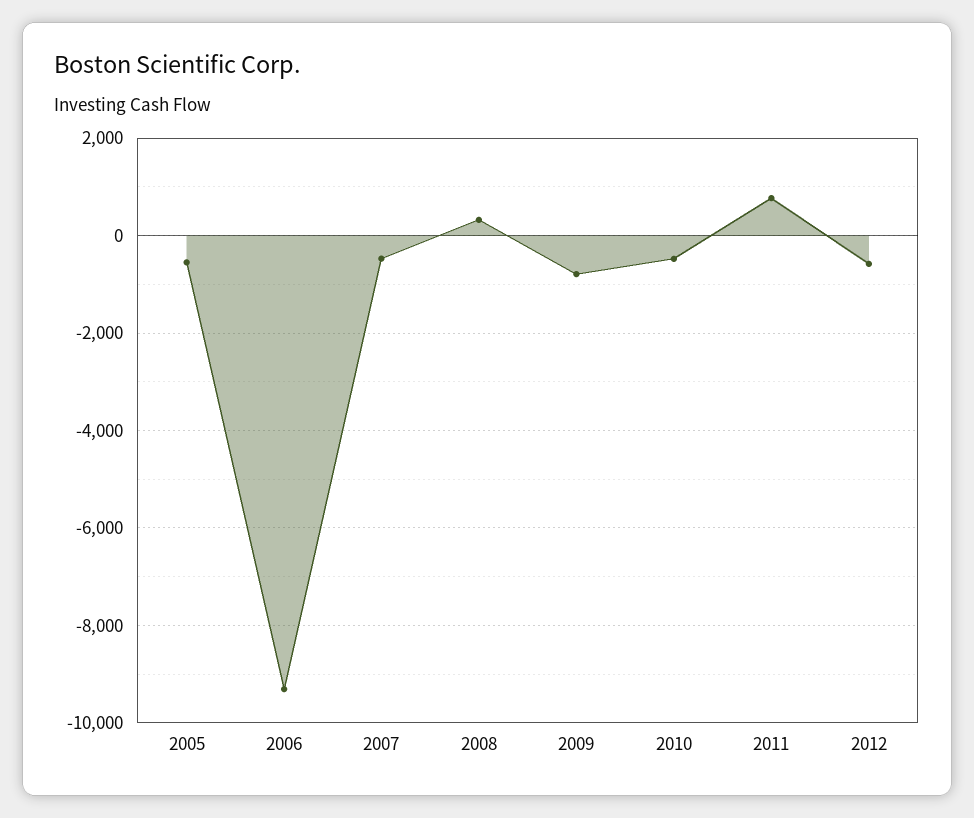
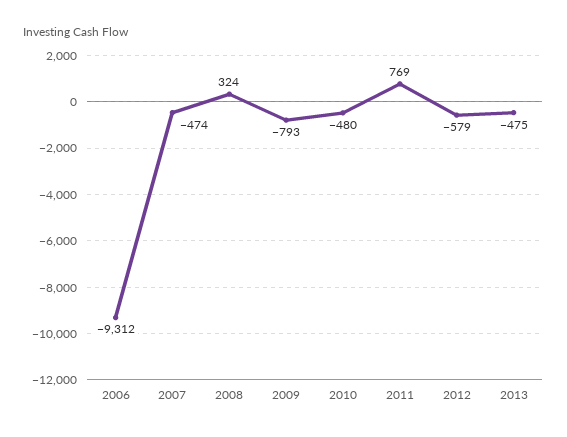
2005: -600 -> none
2013: none -> -475

